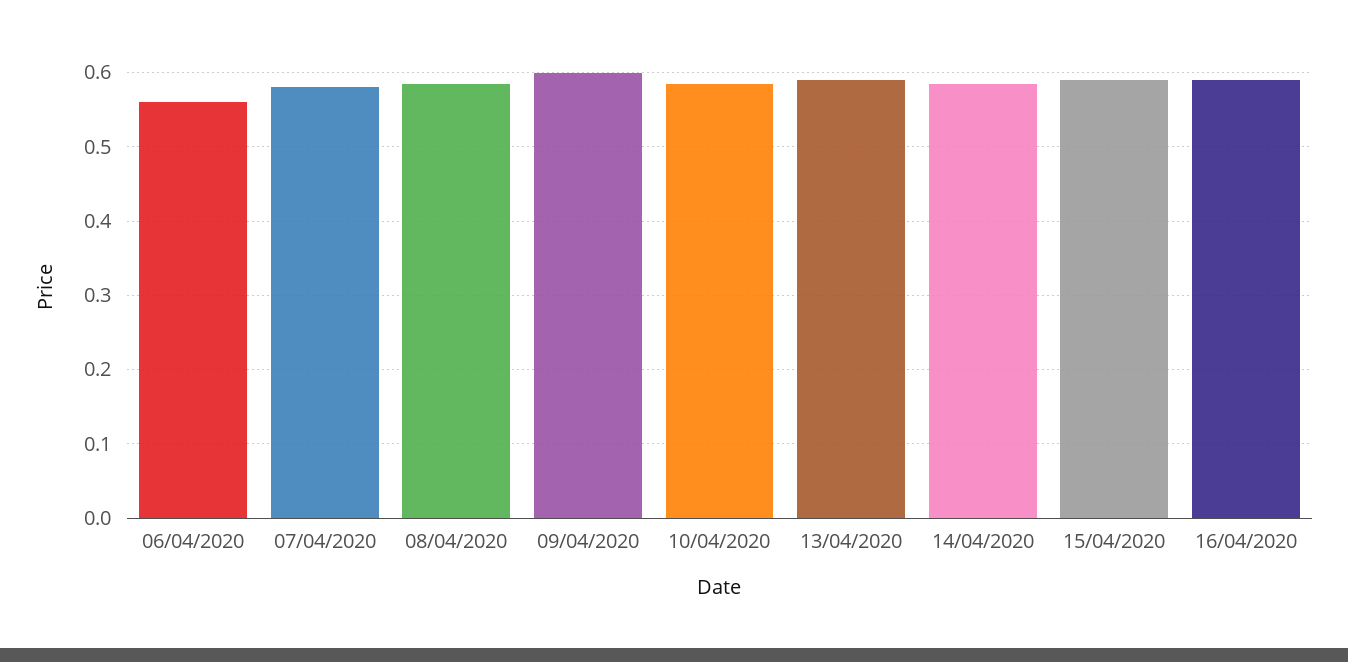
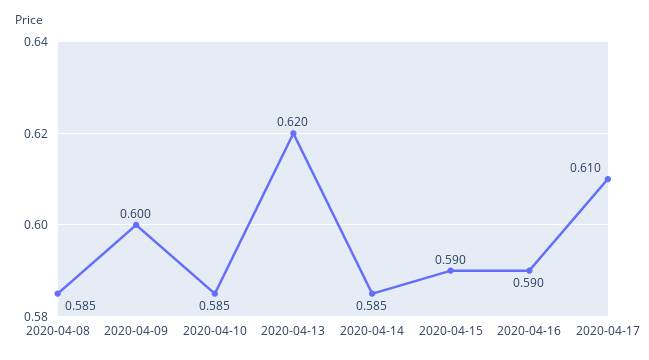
06/04/2020: 0.56 -> none
07/04/2020: 0.58 -> none
13/04/2020: 0.59 -> 0.62
2020-04-17: none -> 0.61

